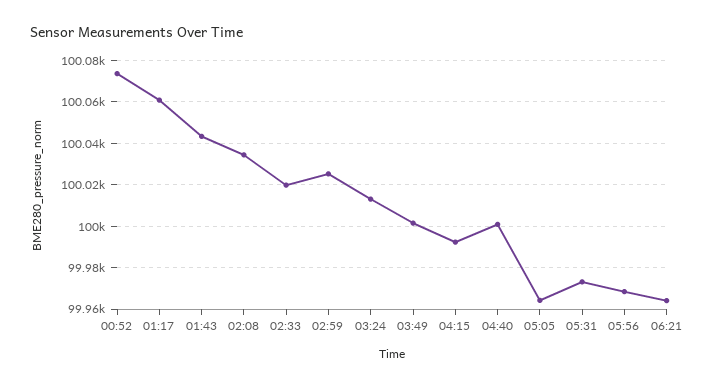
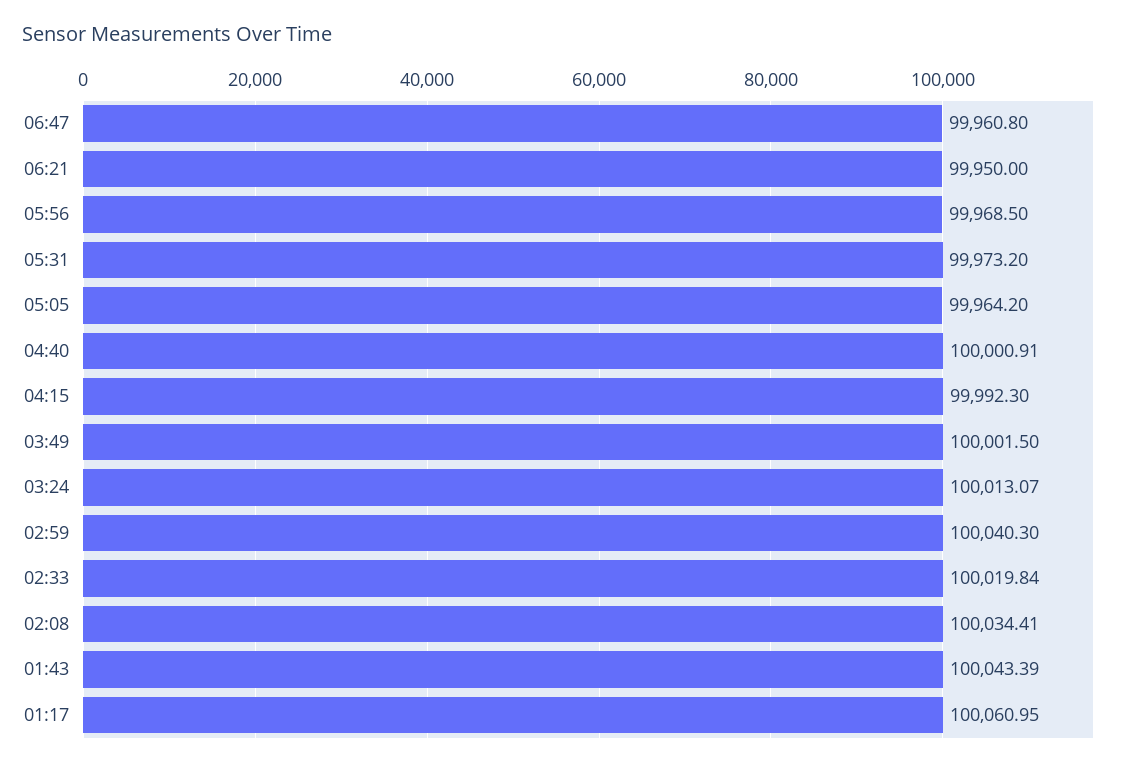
00:52: 100075 -> none
02:59: 100025 -> 100040.3
06:21: 99965 -> 99950
06:47: none -> 99960.8

